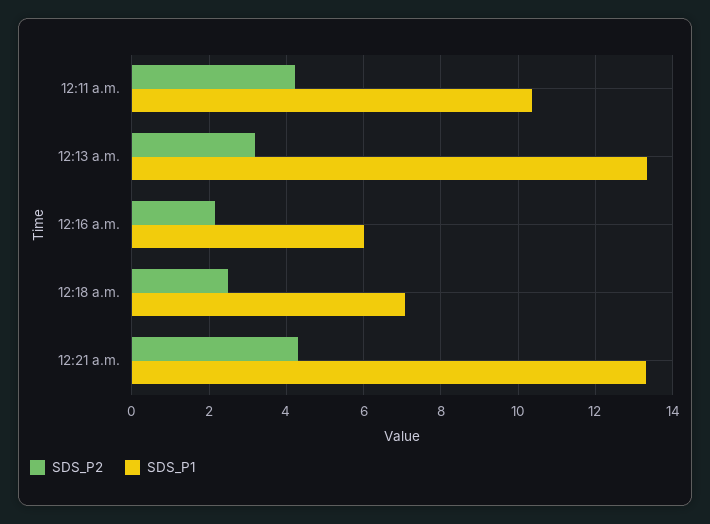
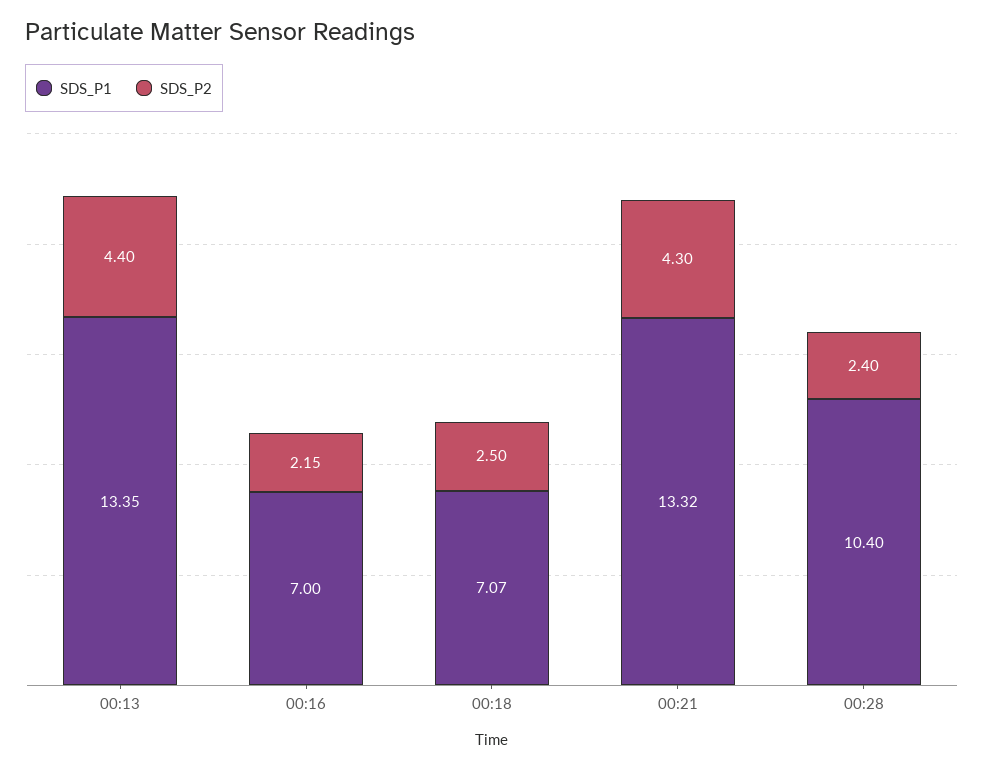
SDS_P2, 12:11 a.m.: 4.2 -> none
SDS_P1, 12:11 a.m.: 10.4 -> none
SDS_P2, 12:13 a.m.: 3.2 -> 4.4
SDS_P1, 12:16 a.m.: 6 -> 7
SDS_P1, 00:28: none -> 10.4
SDS_P2, 00:28: none -> 2.4

